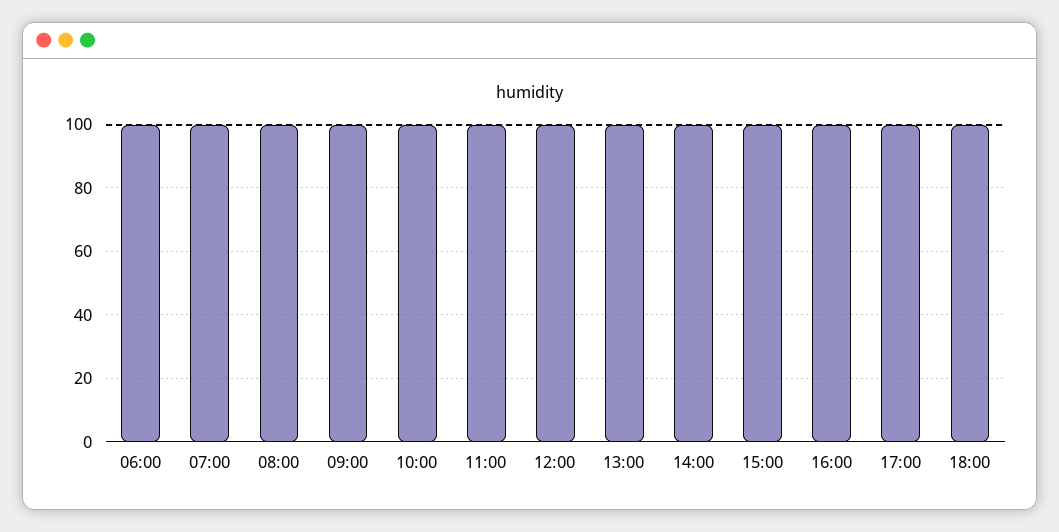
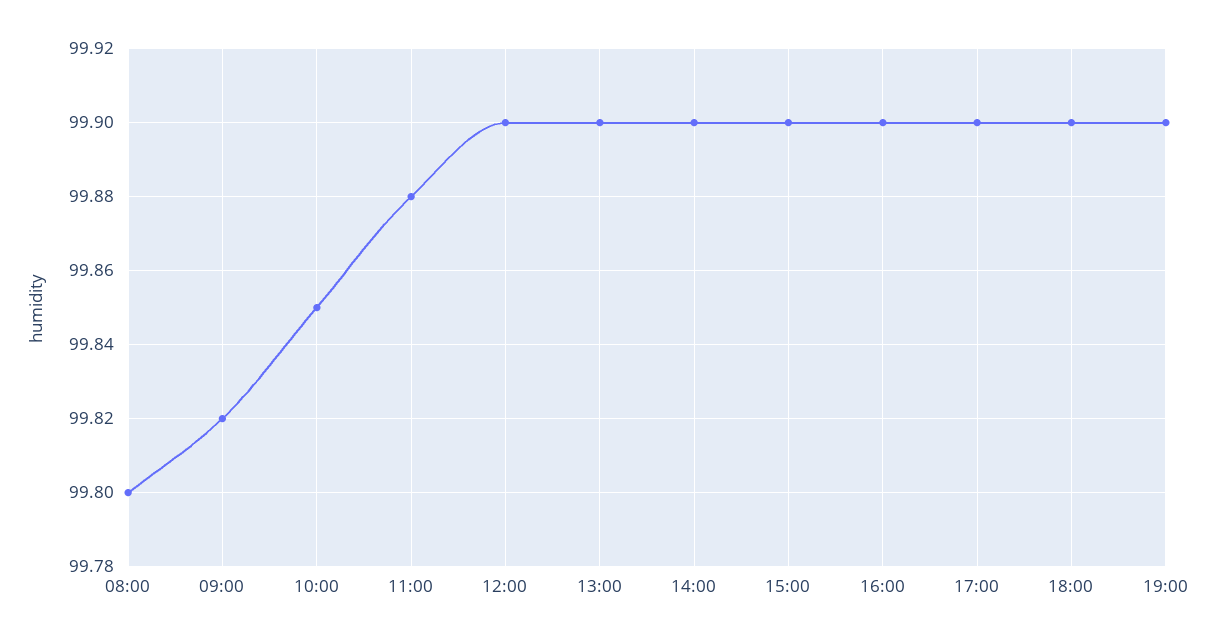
06:00: 100 -> none
07:00: 100 -> none
19:00: none -> 99.9

